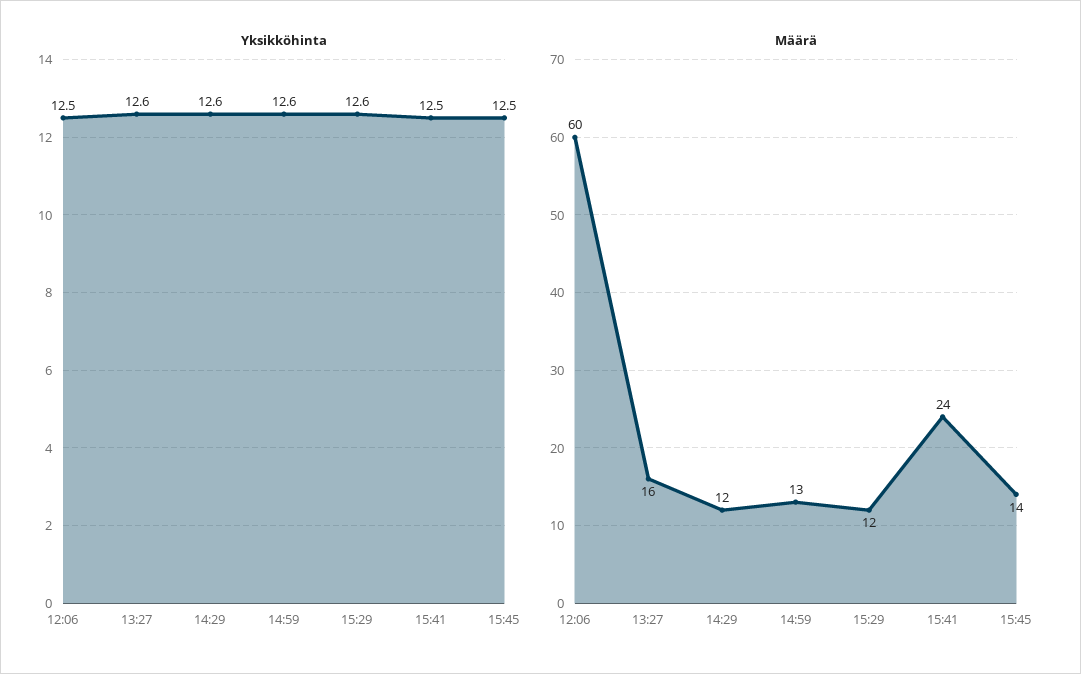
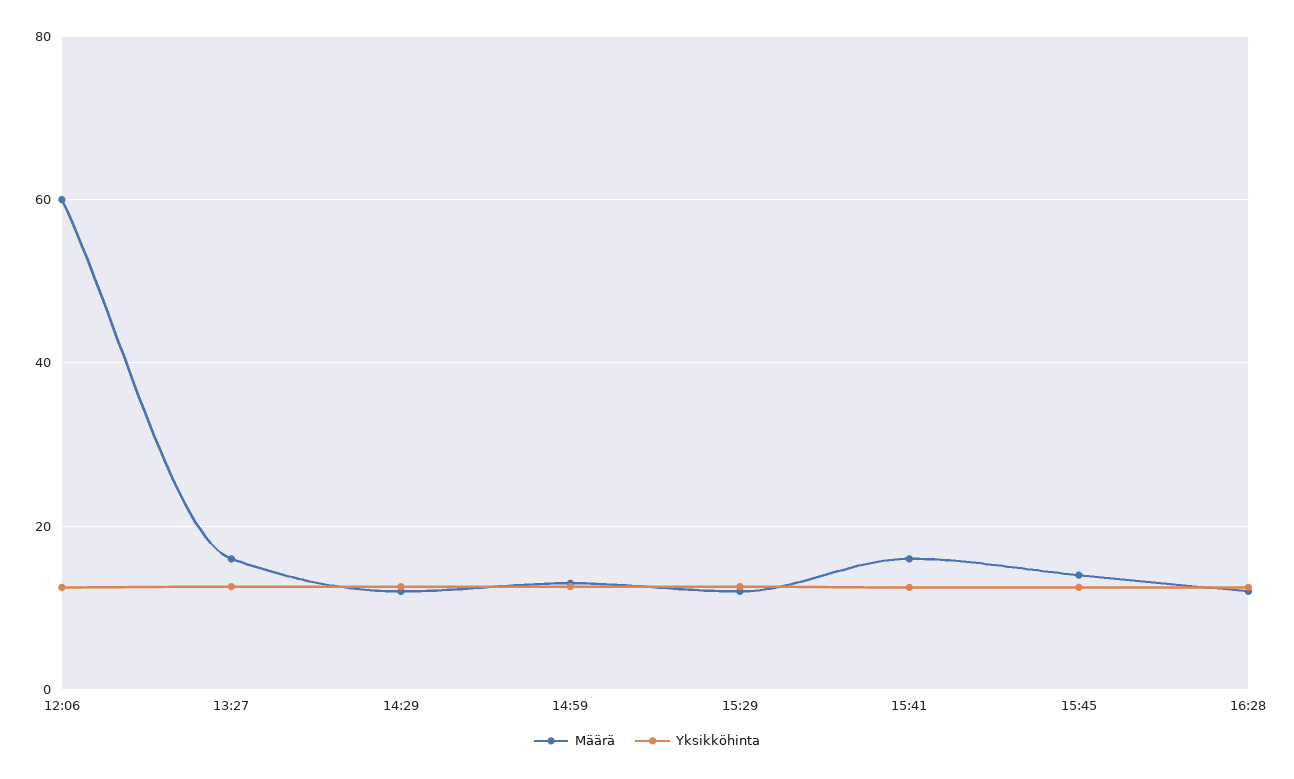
Määrä, 15:41: 24 -> 16
Määrä, 16:28: none -> 12
Yksikköhinta, 16:28: none -> 12

